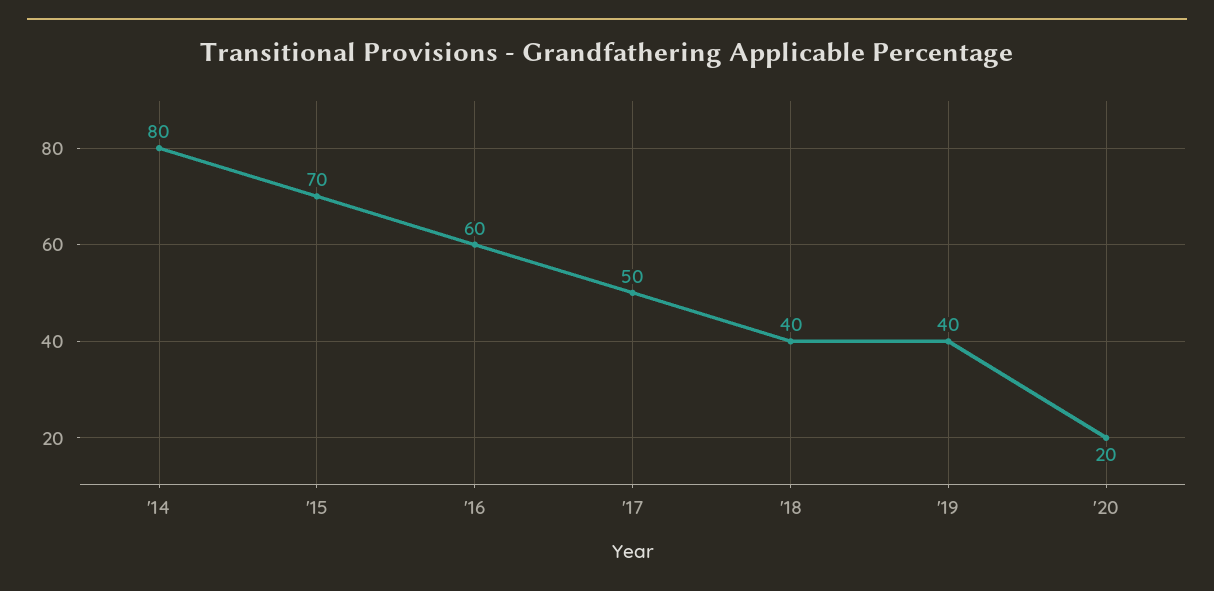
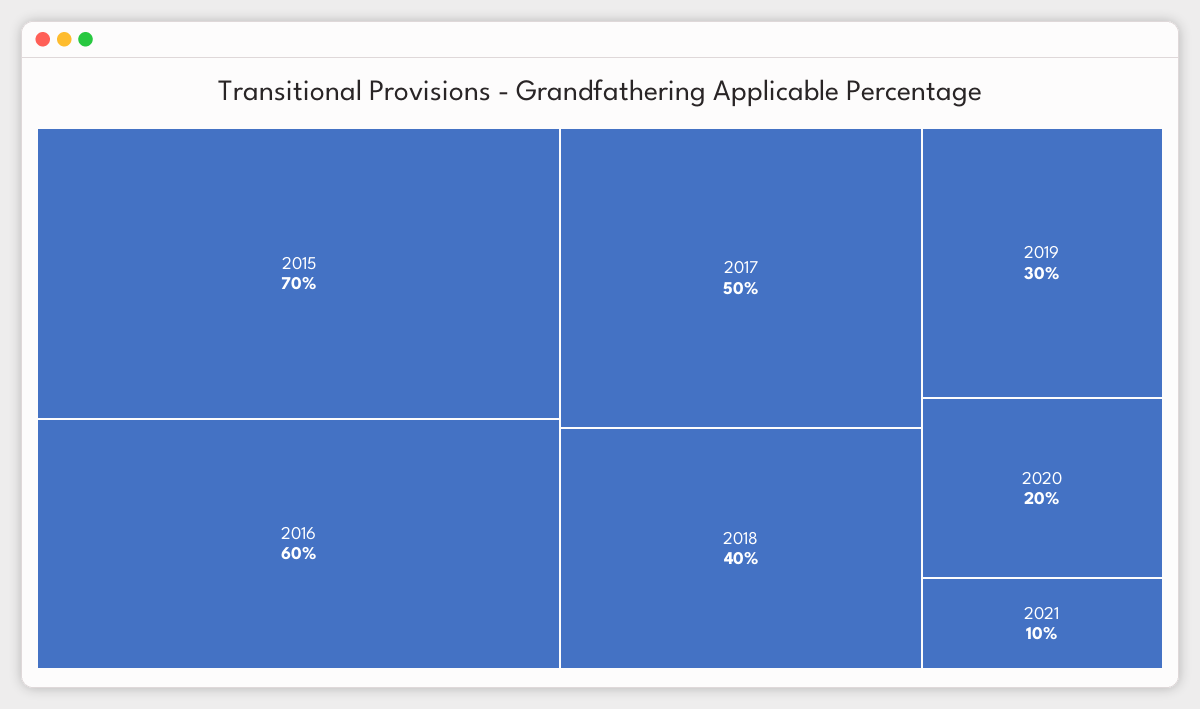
'14: 80 -> none
'19: 40 -> 30
2021: none -> 10

